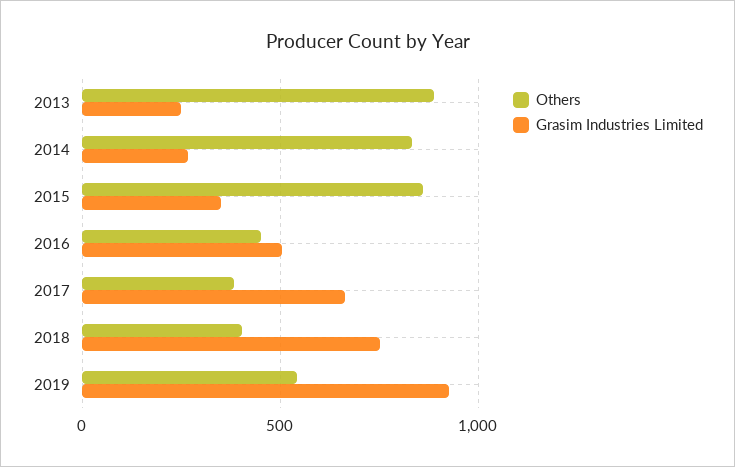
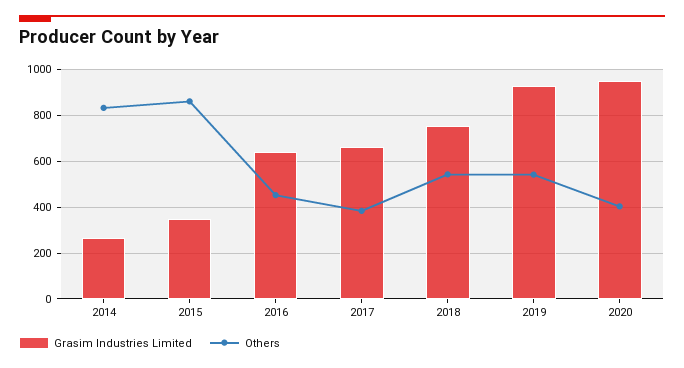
Others, 2013: 900 -> none
Grasim Industries Limited, 2013: 250 -> none
Grasim Industries Limited, 2016: 500 -> 650
Others, 2018: 400 -> 550
Grasim Industries Limited, 2020: none -> 950
Others, 2020: none -> 400

